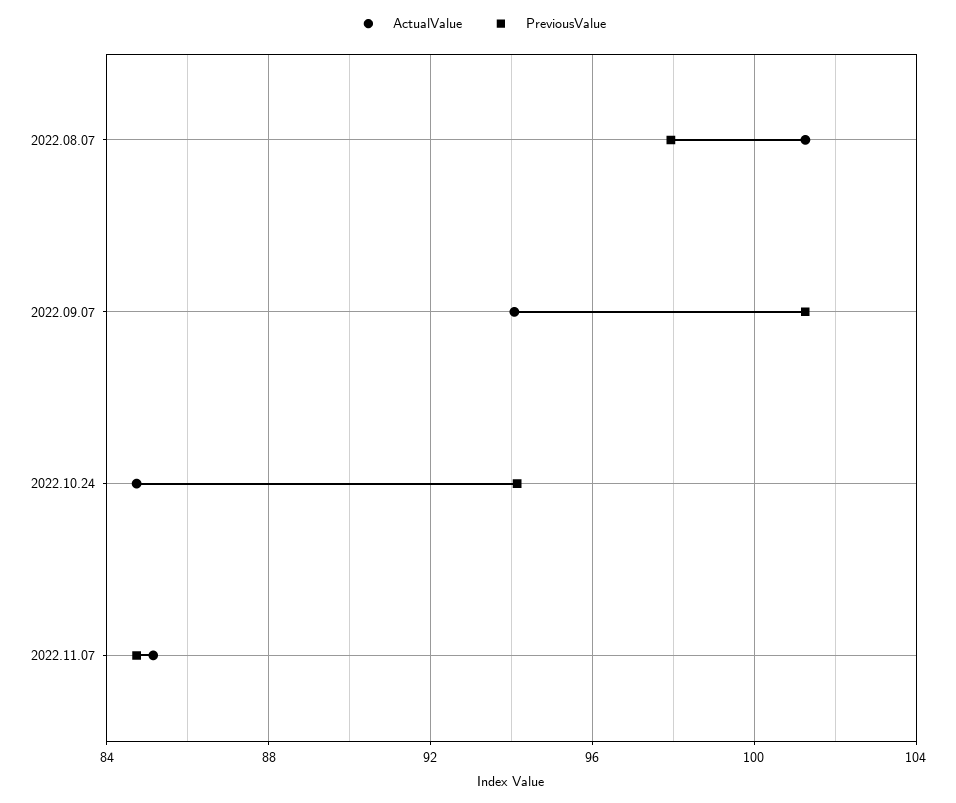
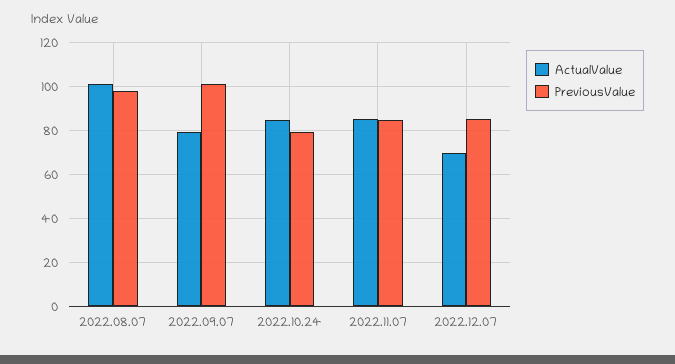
ActualValue, 2022.09.07: 94 -> 80
PreviousValue, 2022.10.24: 94 -> 80
ActualValue, 2022.12.07: none -> 70
PreviousValue, 2022.12.07: none -> 85

